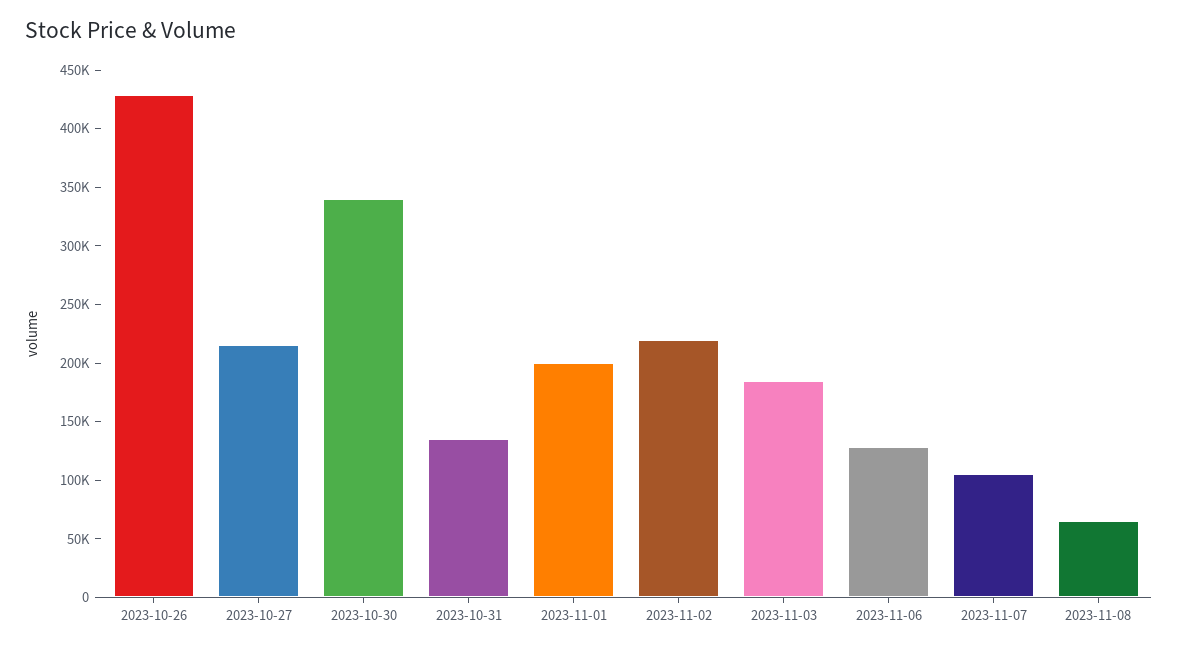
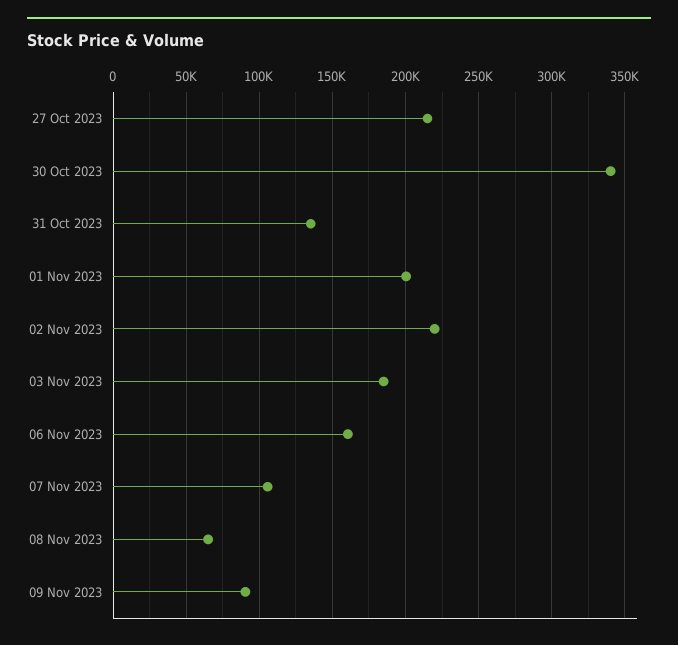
2023-10-26: 430000 -> none
2023-11-06: 130000 -> 160000
09 Nov 2023: none -> 90000

